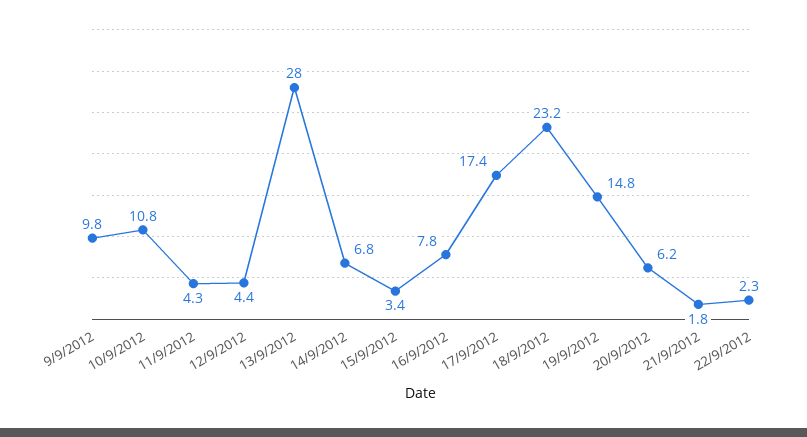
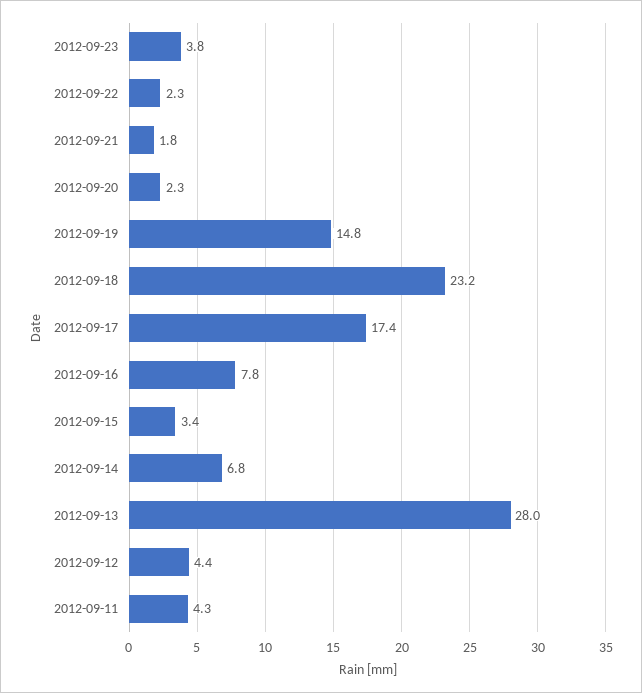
9/9/2012: 9.8 -> none
10/9/2012: 10.8 -> none
20/9/2012: 6.2 -> 2.3
2012-09-23: none -> 3.8

